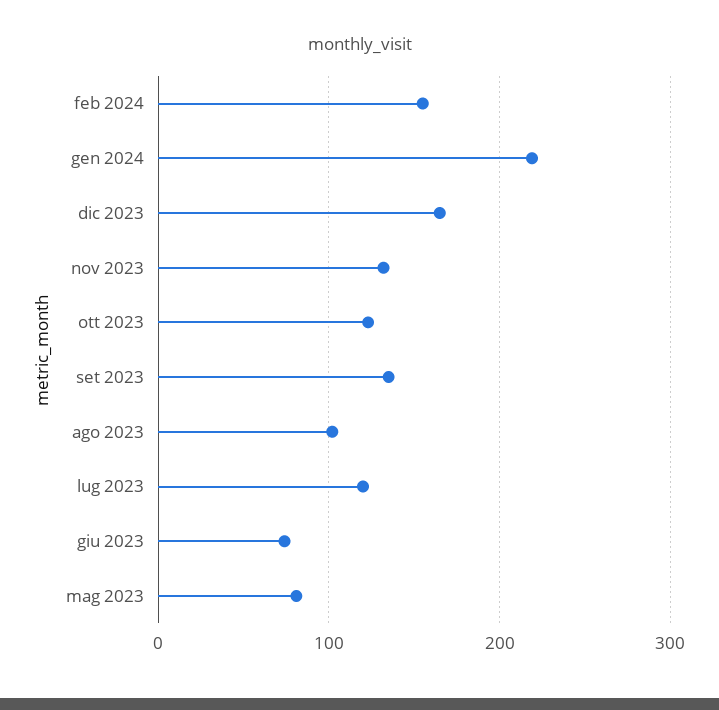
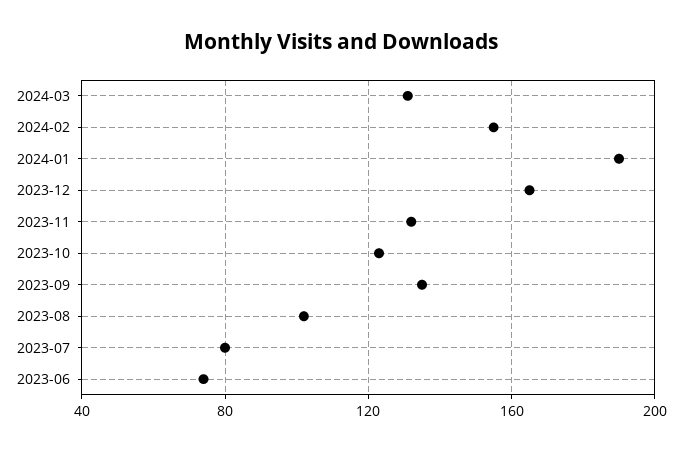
gen 2024: 220 -> 190
lug 2023: 120 -> 80
mag 2023: 80 -> none
2024-03: none -> 130

